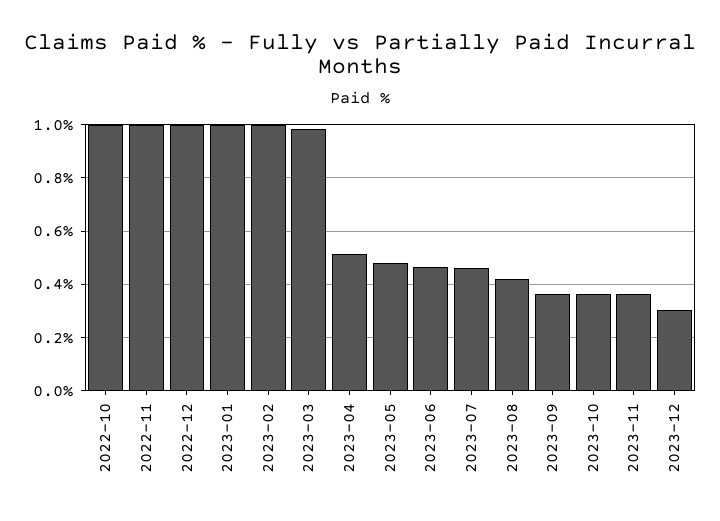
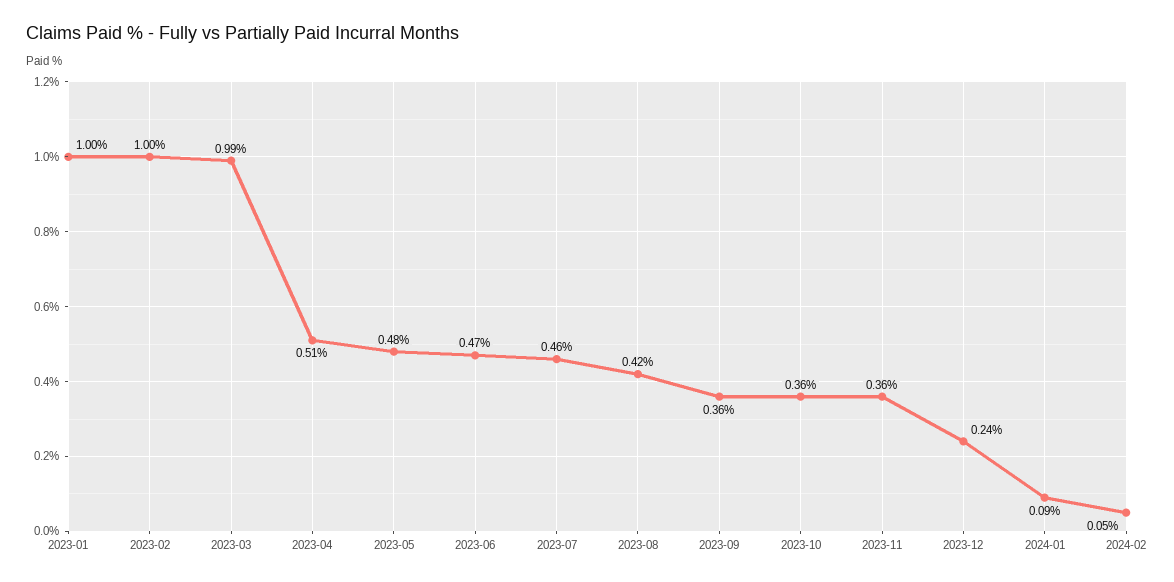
2022-10: 1 -> none
2022-11: 1 -> none
2022-12: 1 -> none
2023-12: 0.3 -> 0.24
2024-01: none -> 0.09
2024-02: none -> 0.05

